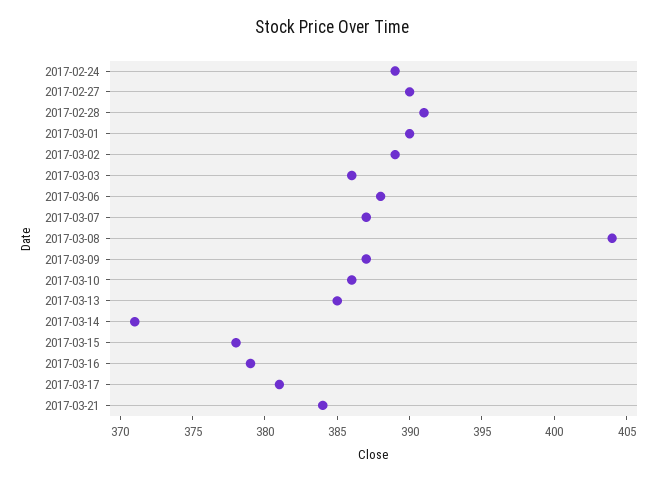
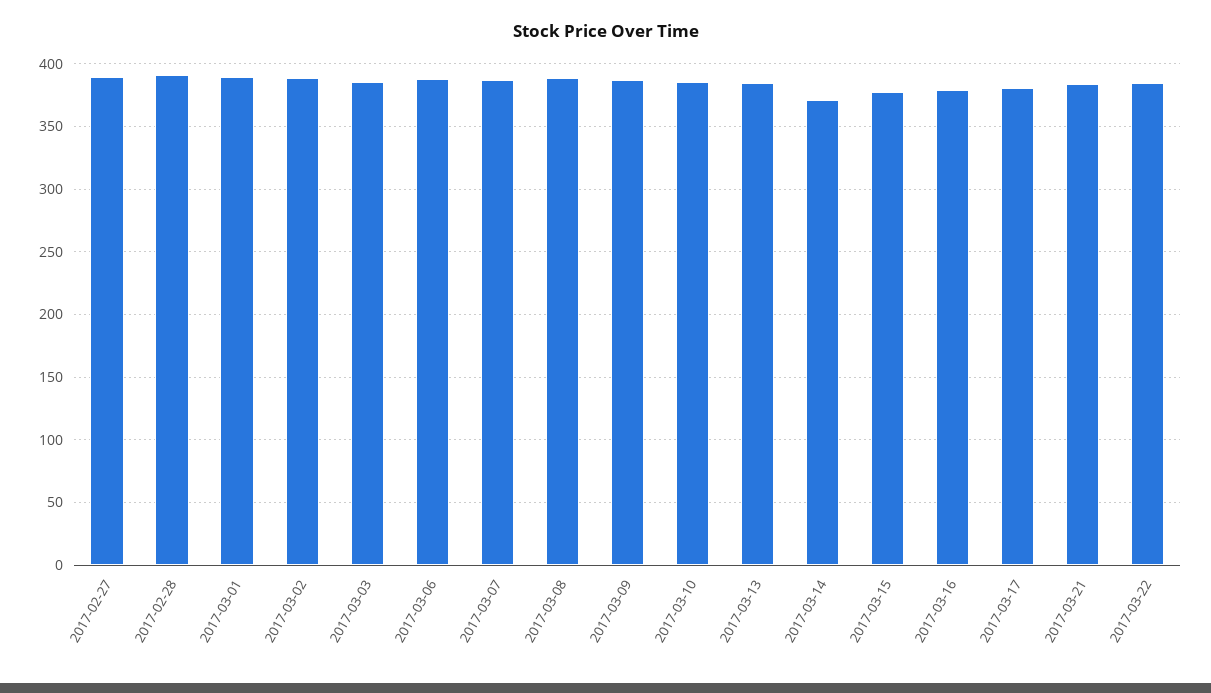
2017-02-24: 389 -> none
2017-03-08: 404 -> 390
2017-03-22: none -> 385

